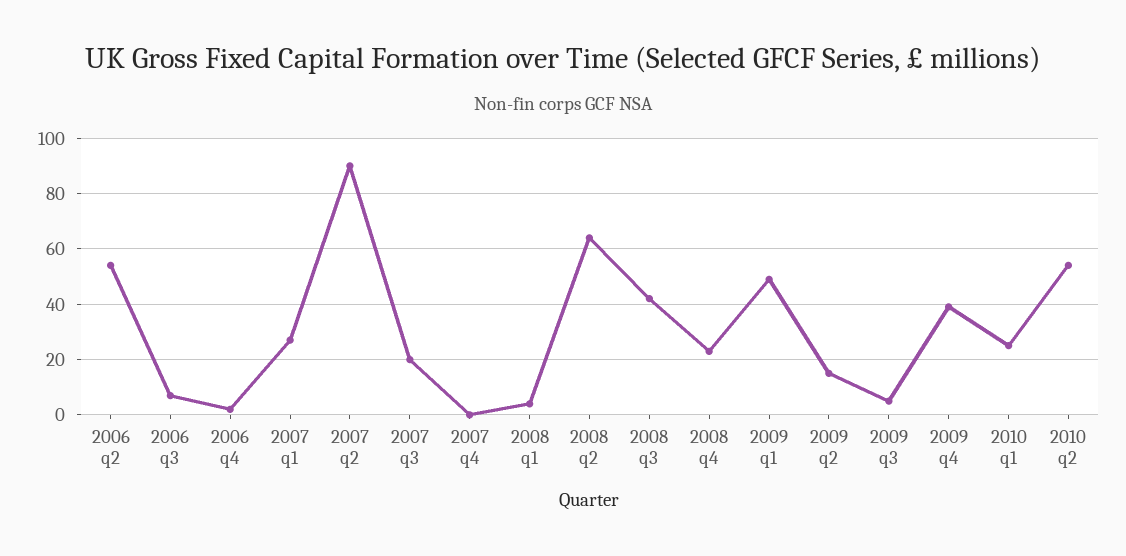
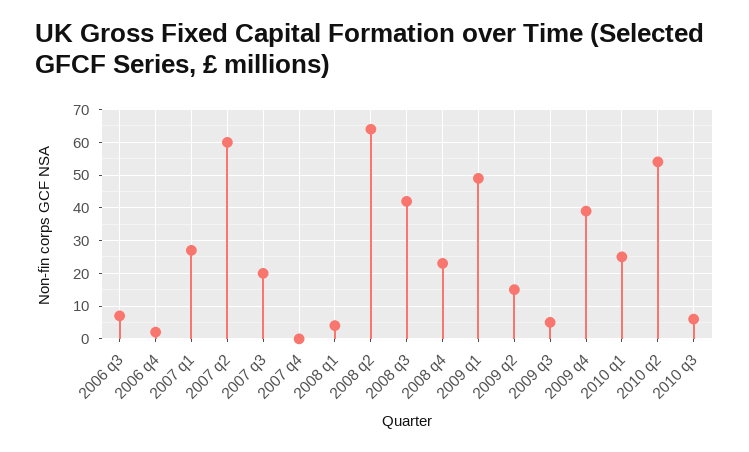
2006 q2: 55 -> none
2007 q2: 90 -> 60
2010 q3: none -> 5

